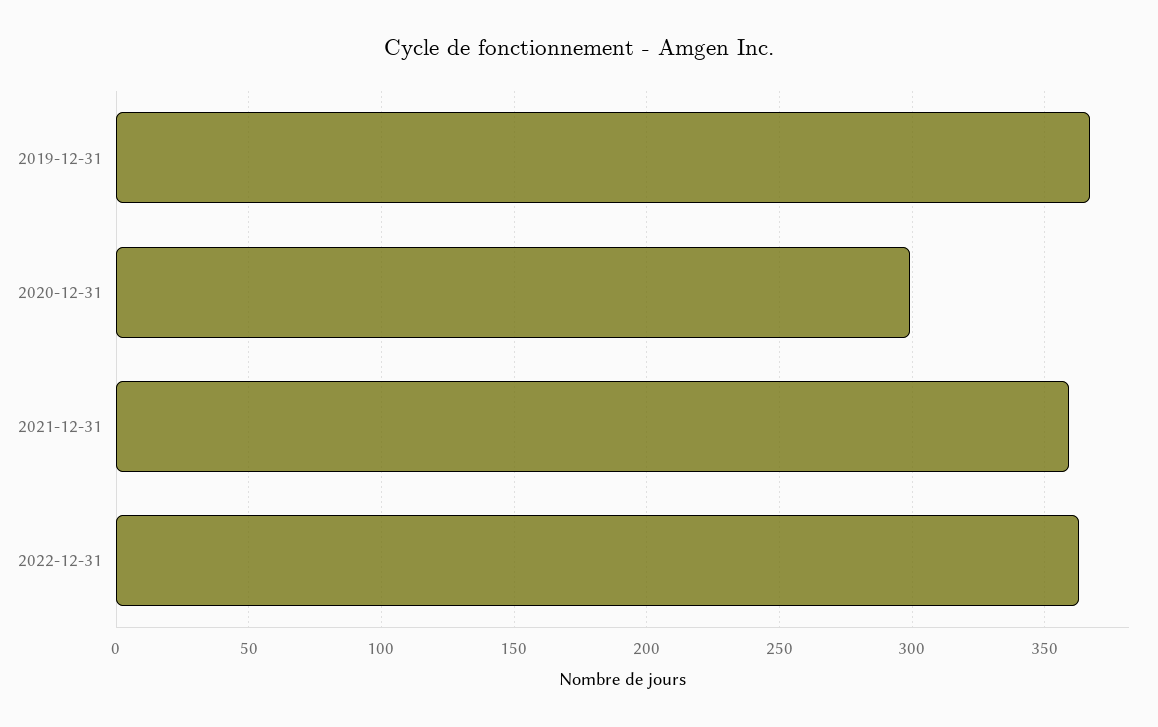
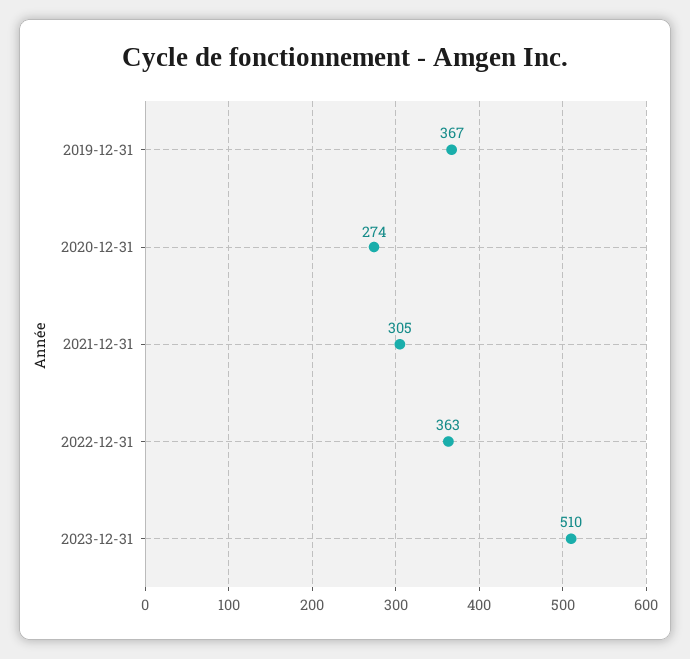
2020-12-31: 300 -> 274
2021-12-31: 360 -> 305
2023-12-31: none -> 510

